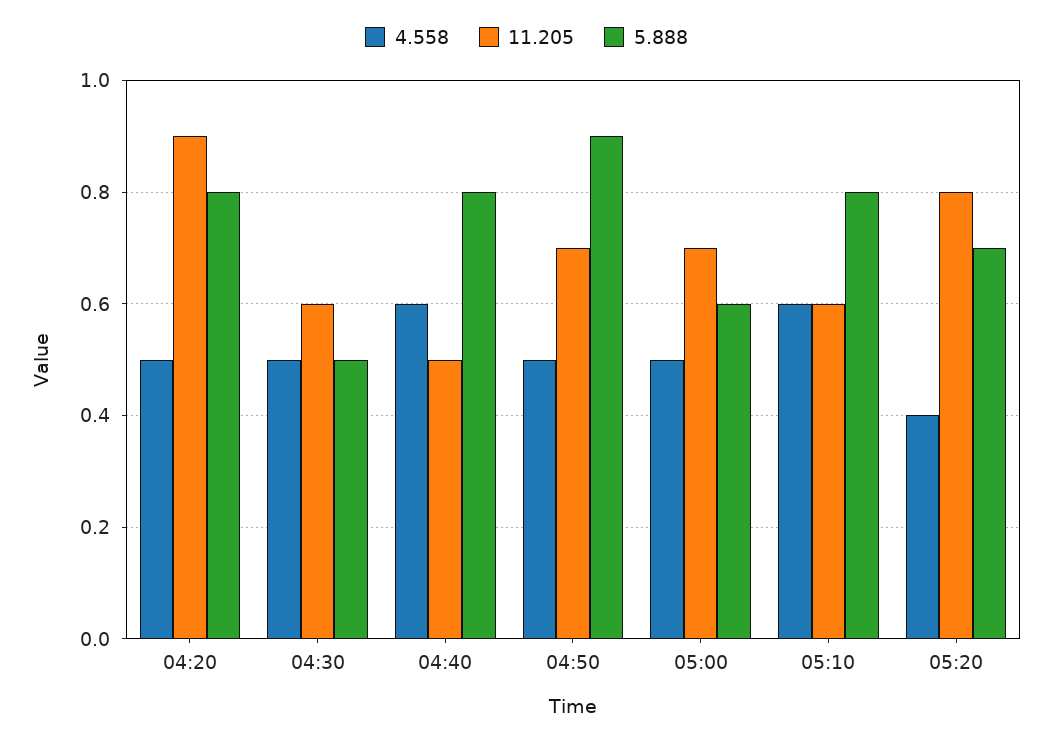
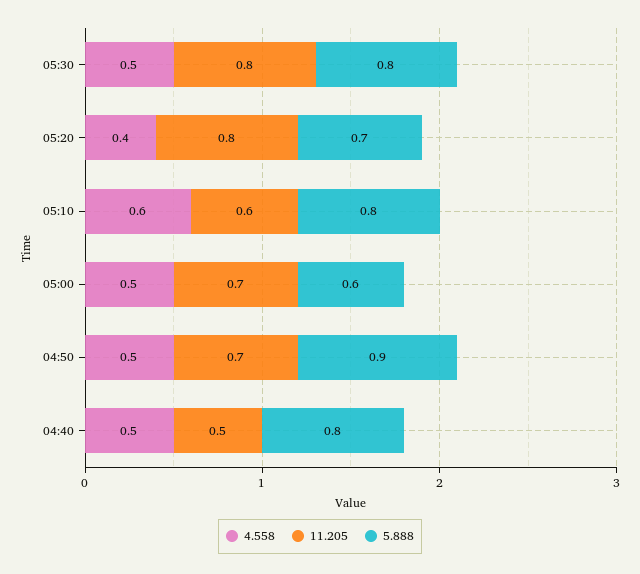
4.558, 04:20: 0.5 -> none
11.205, 04:20: 0.9 -> none
5.888, 04:20: 0.8 -> none
4.558, 04:30: 0.5 -> none
11.205, 04:30: 0.6 -> none
5.888, 04:30: 0.5 -> none
4.558, 04:40: 0.6 -> 0.5
4.558, 05:30: none -> 0.5
11.205, 05:30: none -> 0.8
5.888, 05:30: none -> 0.8

